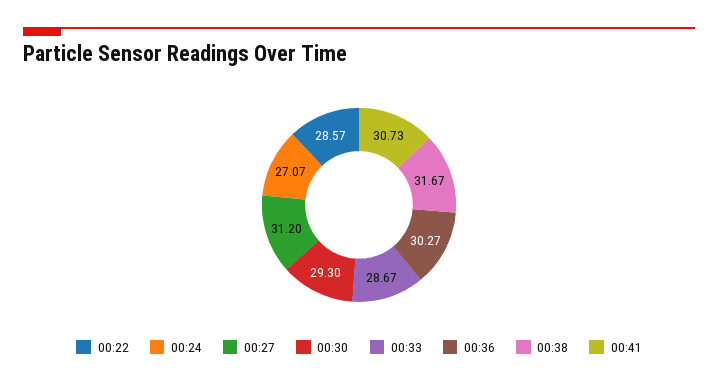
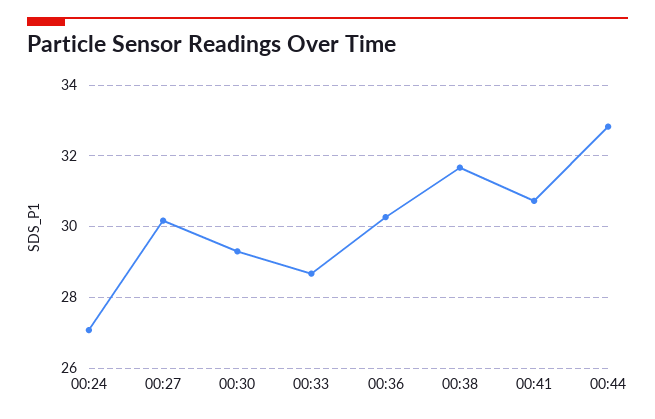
00:22: 28.57 -> none
00:27: 31.2 -> 30.2
00:44: none -> 32.8

